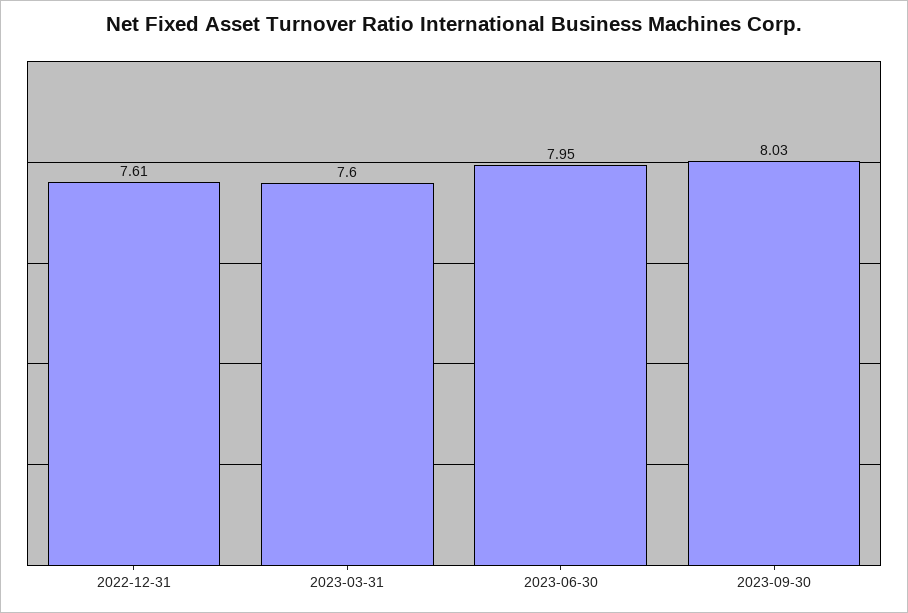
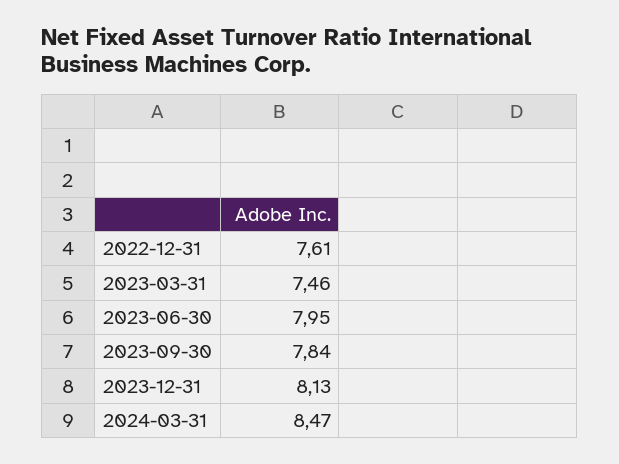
2023-03-31: 7.6 -> 7.46
2023-09-30: 8.03 -> 7.84
2023-12-31: none -> 8.13
2024-03-31: none -> 8.47

